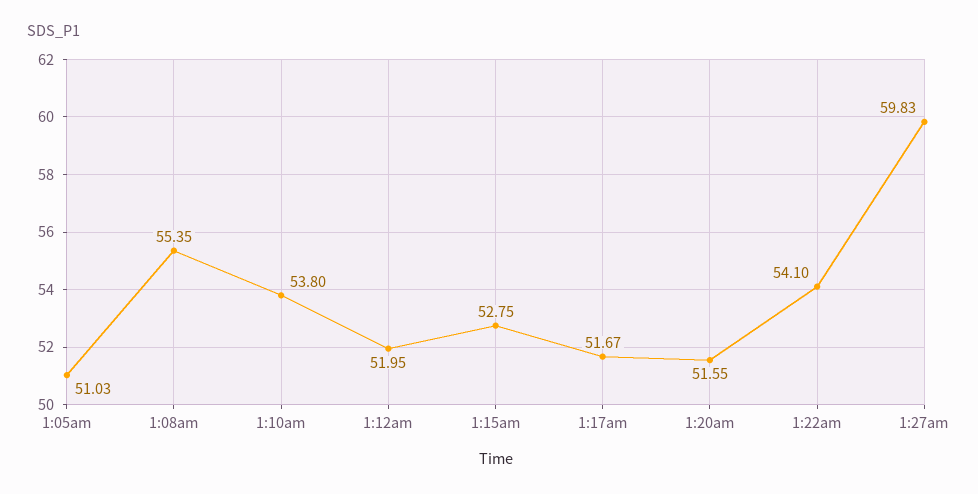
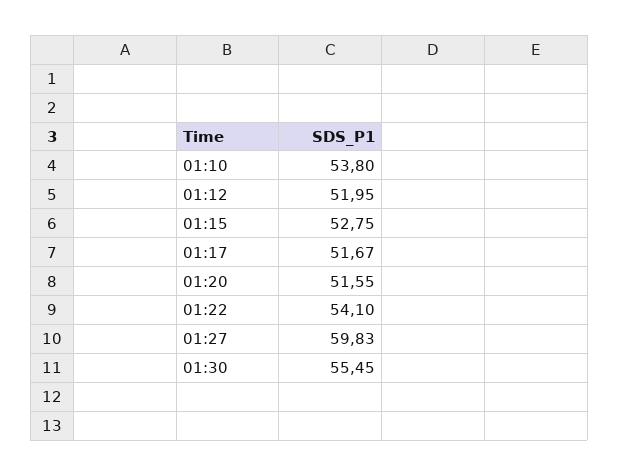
1:05am: 51.03 -> none
1:08am: 55.35 -> none
01:30: none -> 55.45

